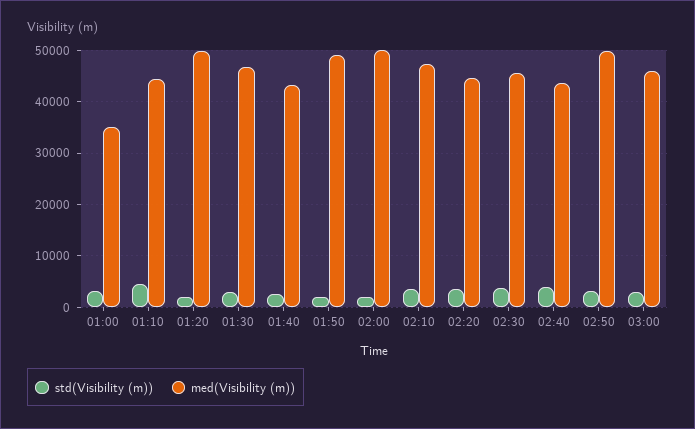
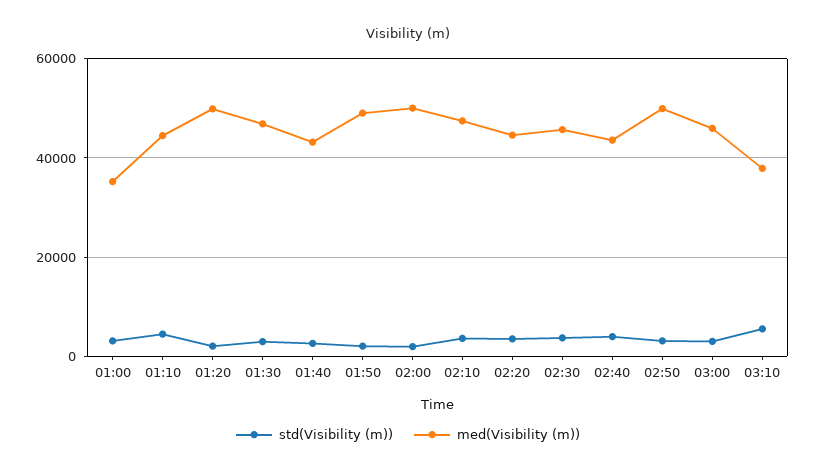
std(Visibility (m)), 03:10: none -> 6000
med(Visibility (m)), 03:10: none -> 38000

